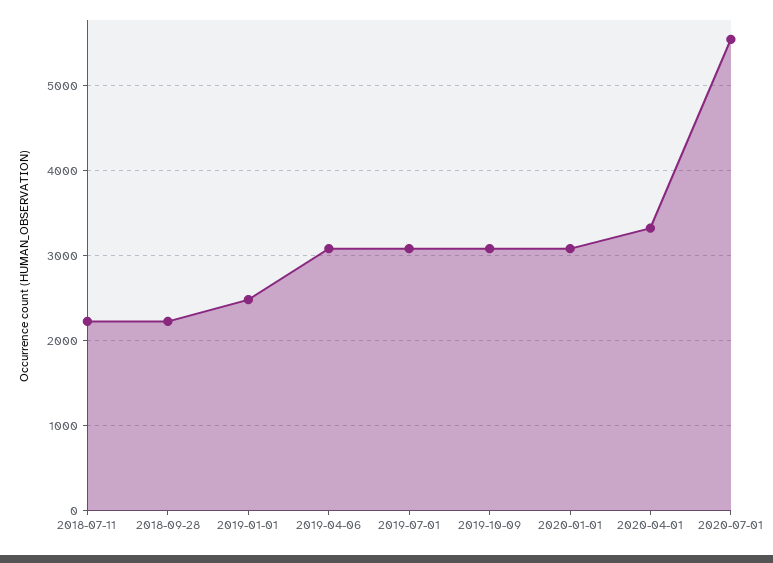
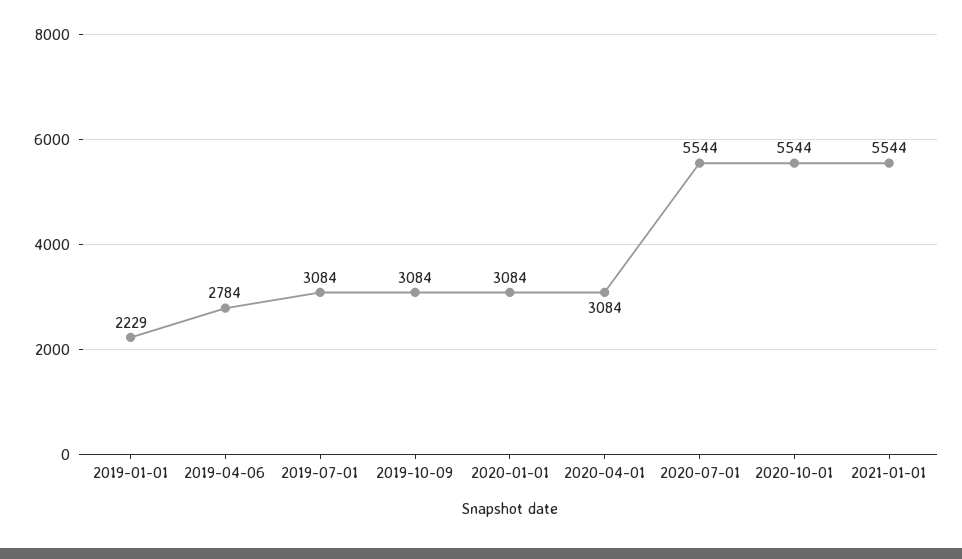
2018-07-11: 2200 -> none
2018-09-28: 2200 -> none
2019-01-01: 2500 -> 2229
2019-04-06: 3100 -> 2784
2020-04-01: 3300 -> 3084
2020-10-01: none -> 5544
2021-01-01: none -> 5544

